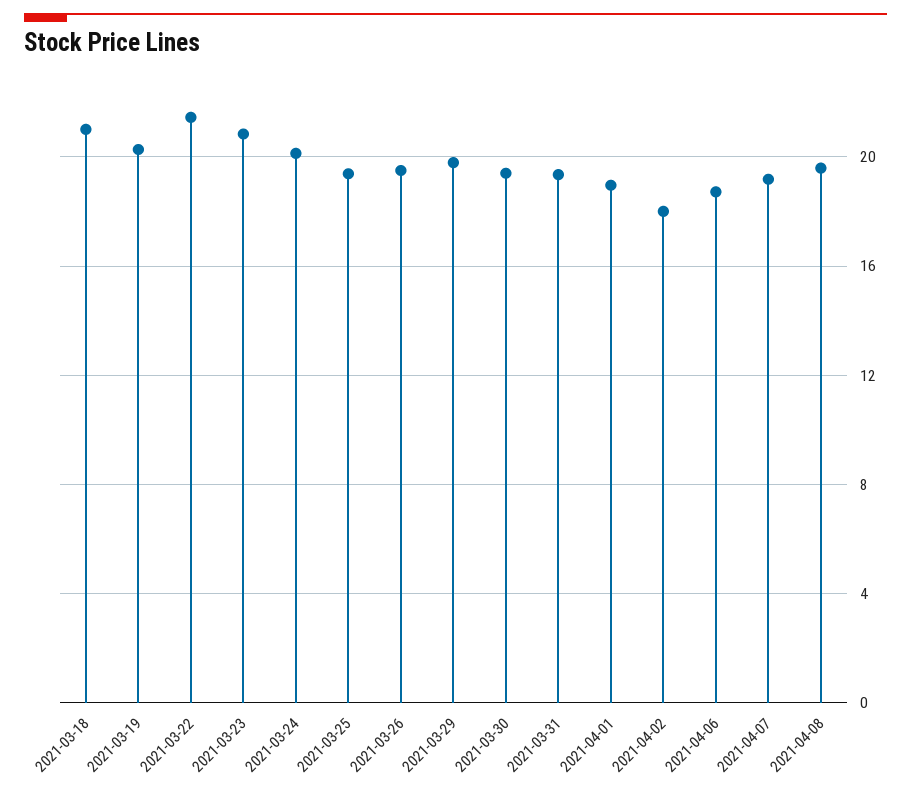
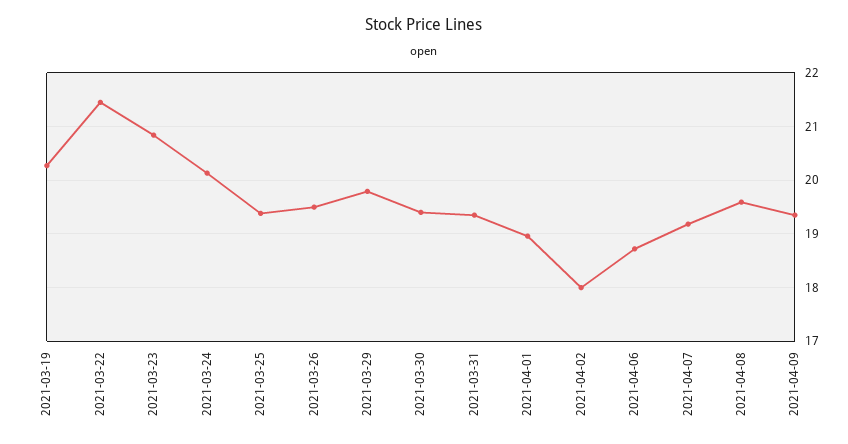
2021-03-18: 21 -> none
2021-04-09: none -> 19.4

